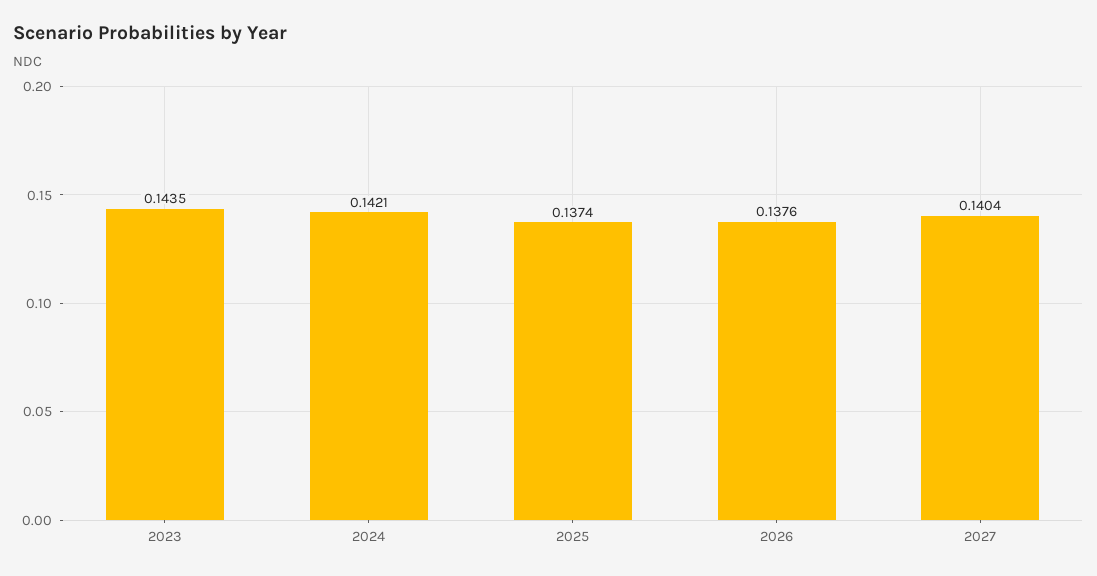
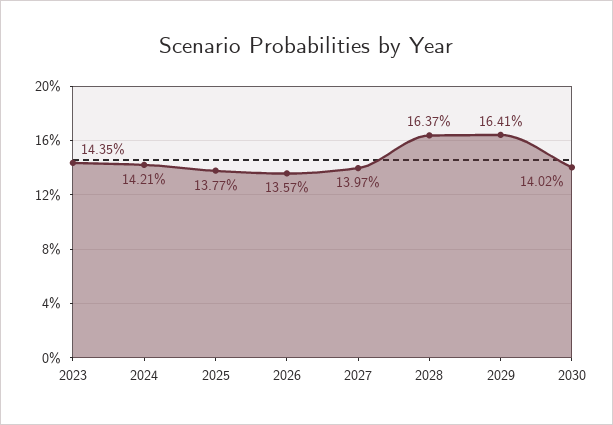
2025: 0.1374 -> 0.1377
2026: 0.1376 -> 0.1357
2027: 0.1404 -> 0.1397
2028: none -> 0.1637
2029: none -> 0.1641
2030: none -> 0.1402

